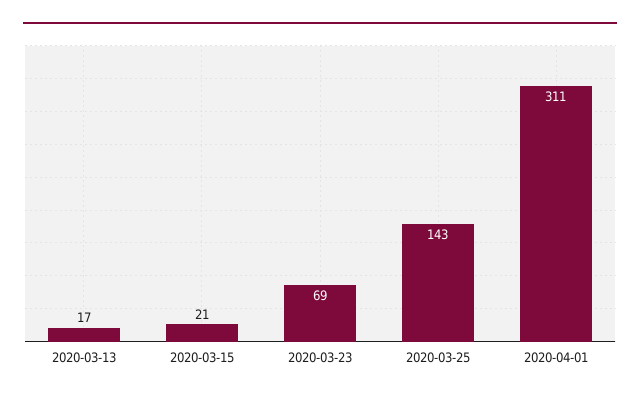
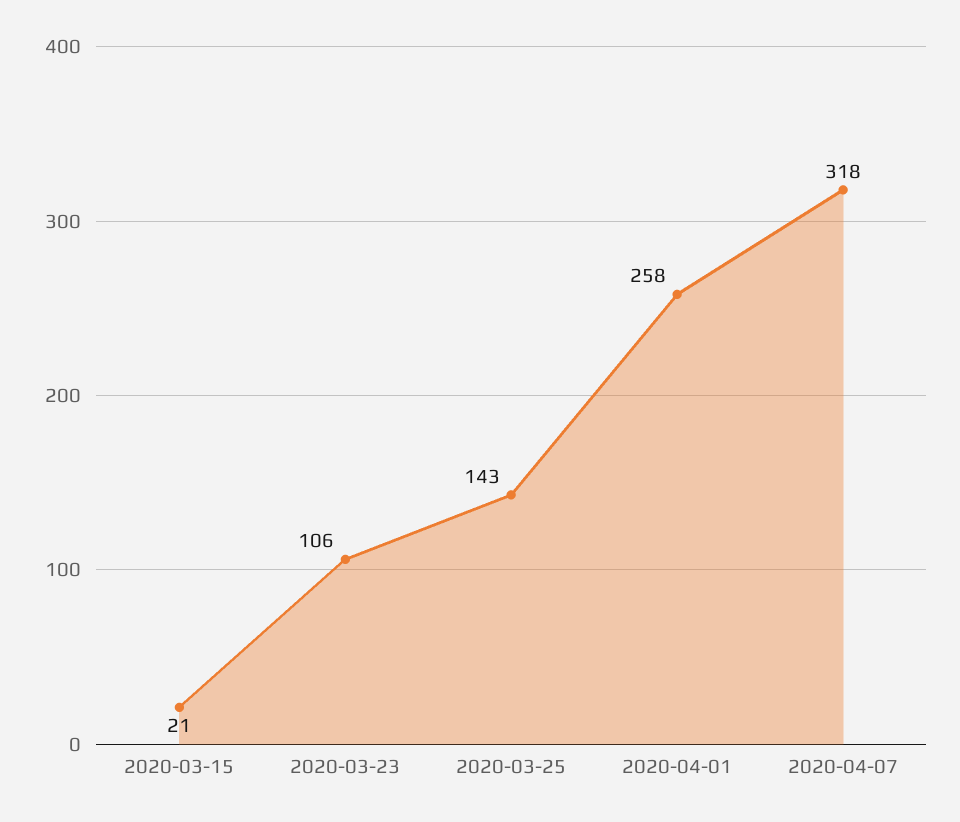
2020-03-13: 17 -> none
2020-03-23: 69 -> 106
2020-04-01: 311 -> 258
2020-04-07: none -> 318

